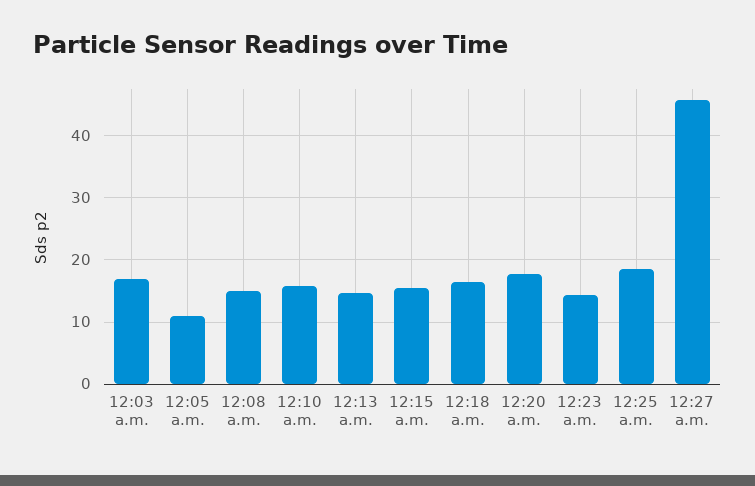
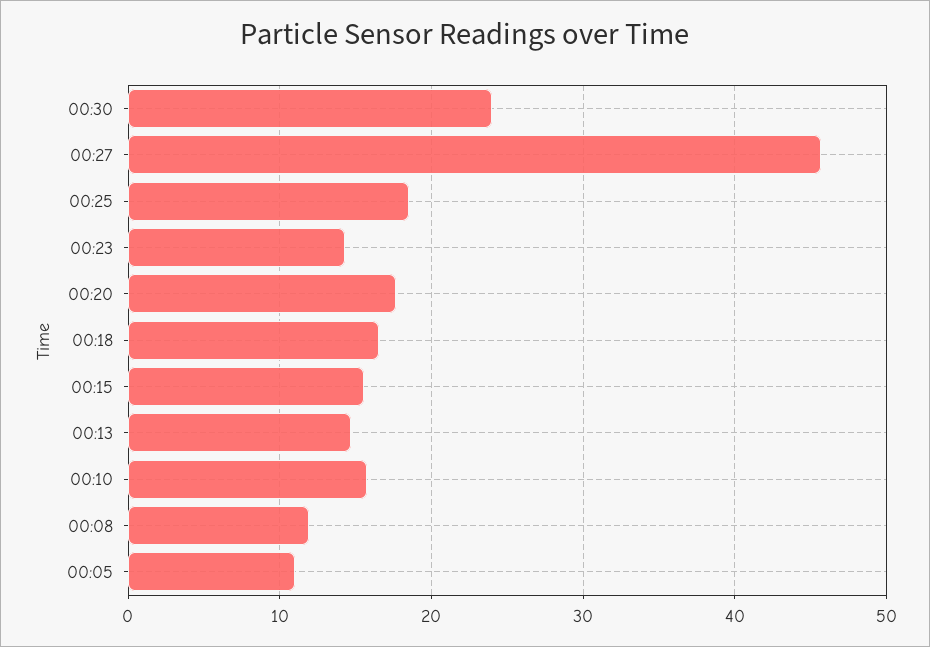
12:03 a.m.: 17 -> none
12:08 a.m.: 15 -> 12
00:30: none -> 24

